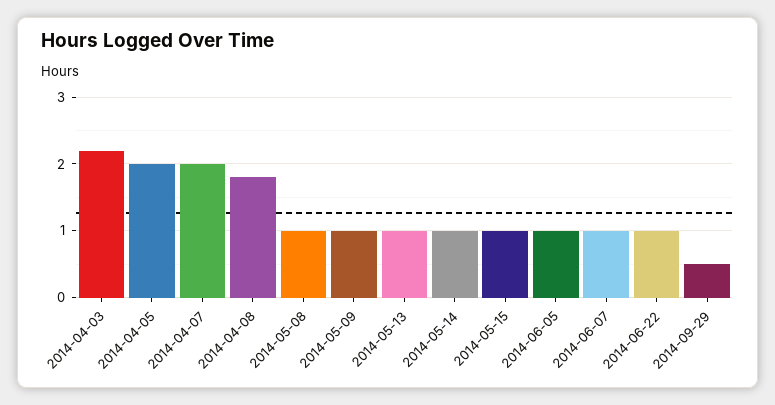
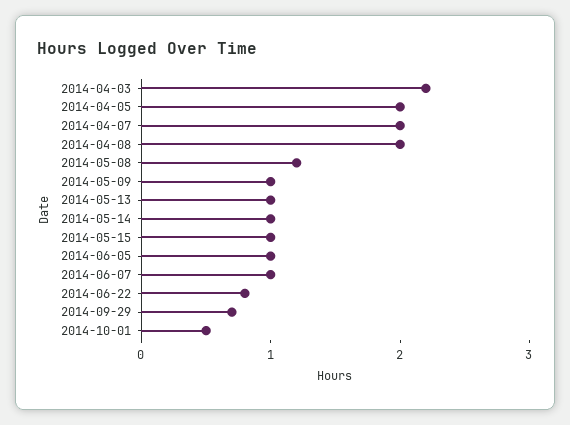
2014-04-08: 1.8 -> 2
2014-05-08: 1 -> 1.2
2014-06-22: 1 -> 0.8
2014-09-29: 0.5 -> 0.7
2014-10-01: none -> 0.5

